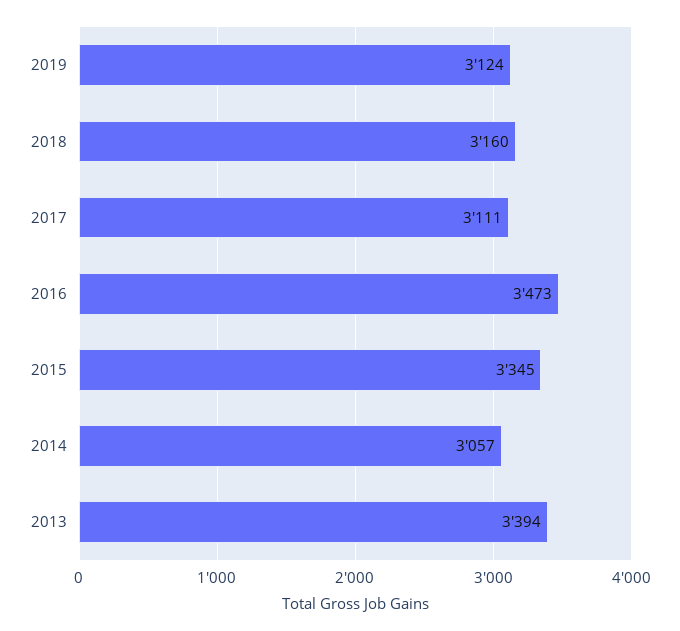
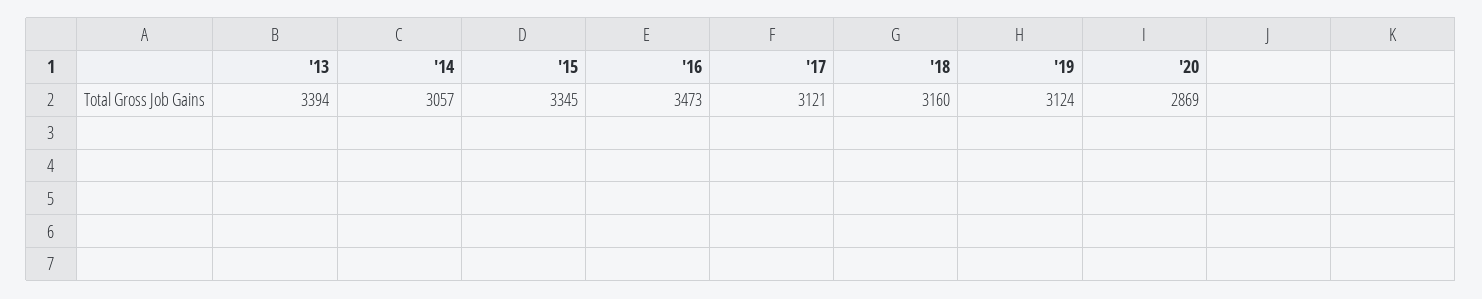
2017: 3111 -> 3121
'20: none -> 2869

